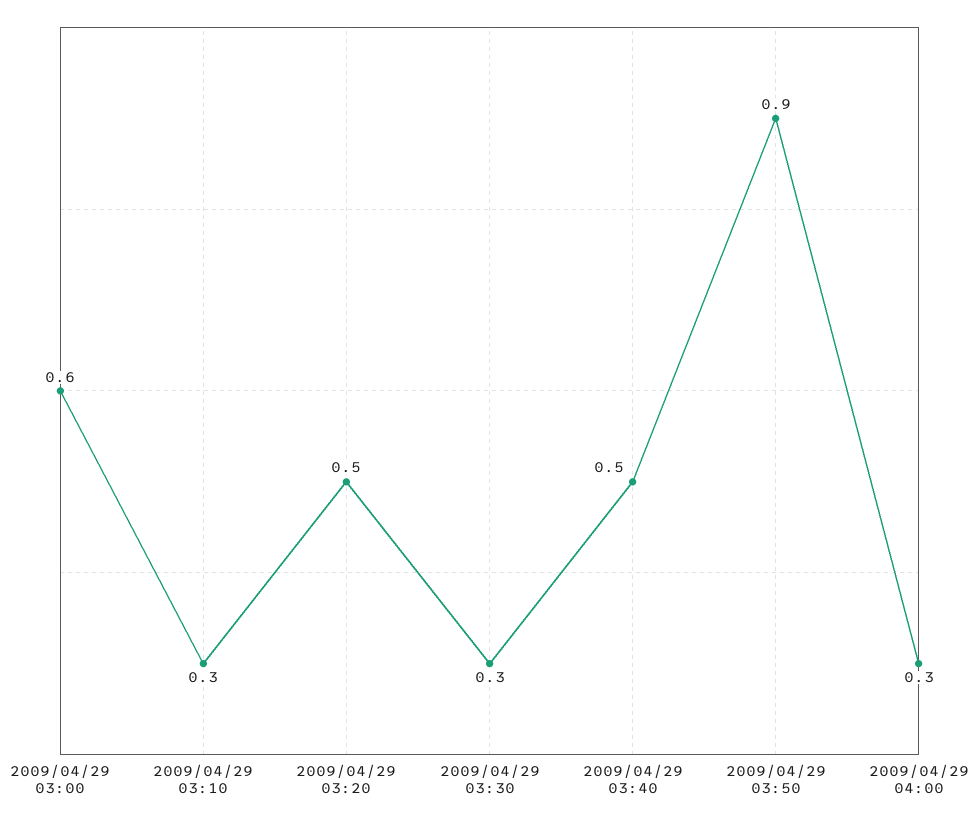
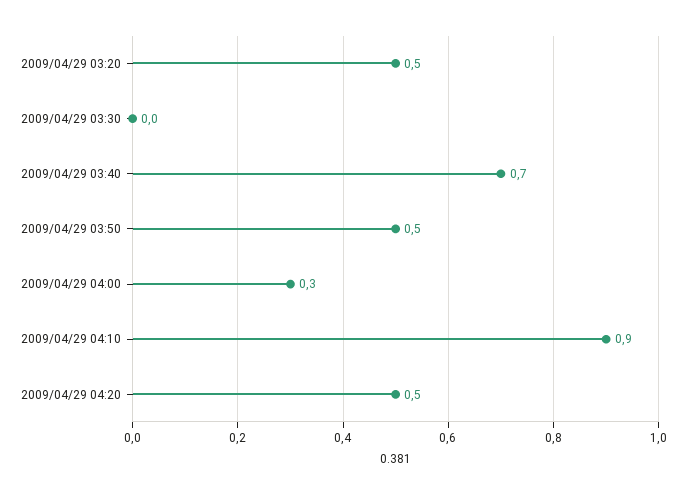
2009/04/29 03:00: 0.6 -> none
2009/04/29 03:10: 0.3 -> none
2009/04/29 03:30: 0.3 -> 0
2009/04/29 03:40: 0.5 -> 0.7
2009/04/29 03:50: 0.9 -> 0.5
2009/04/29 04:10: none -> 0.9
2009/04/29 04:20: none -> 0.5

